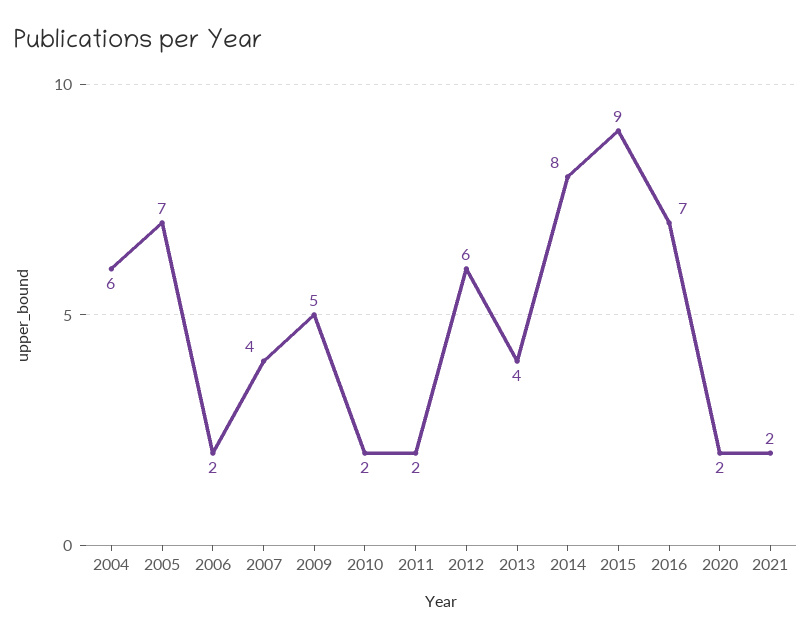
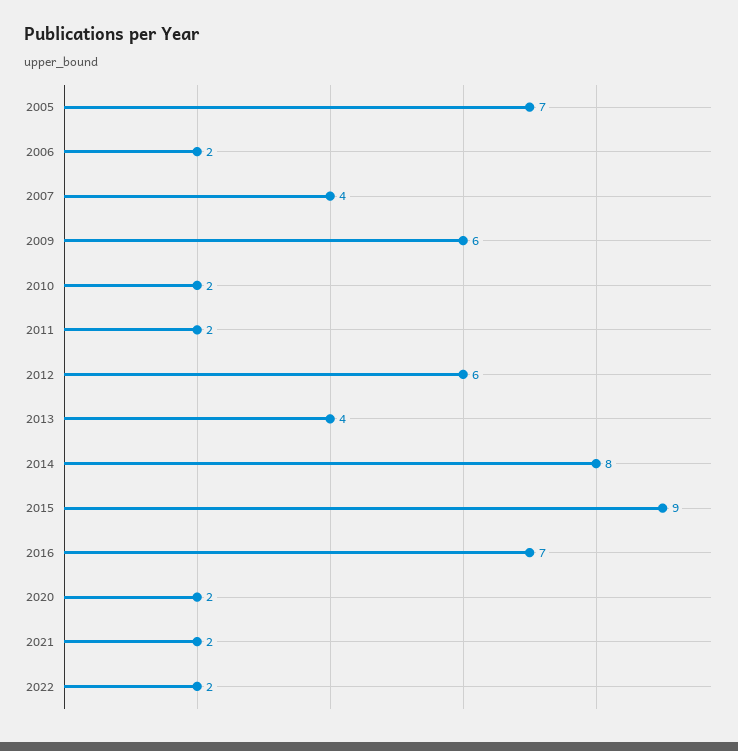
2004: 6 -> none
2009: 5 -> 6
2022: none -> 2

